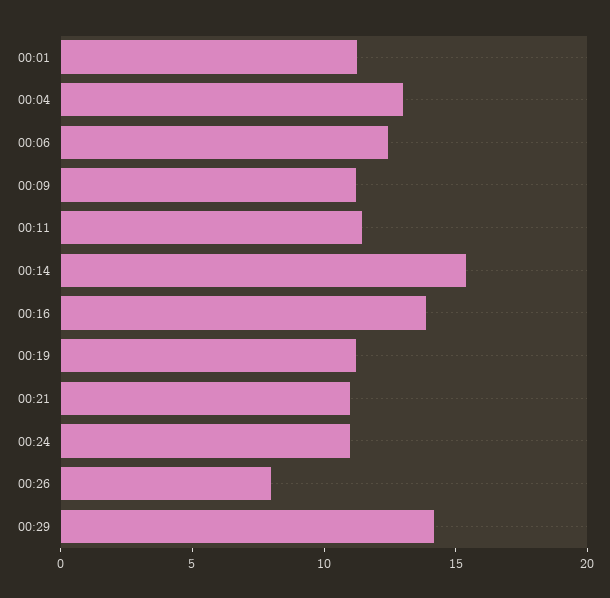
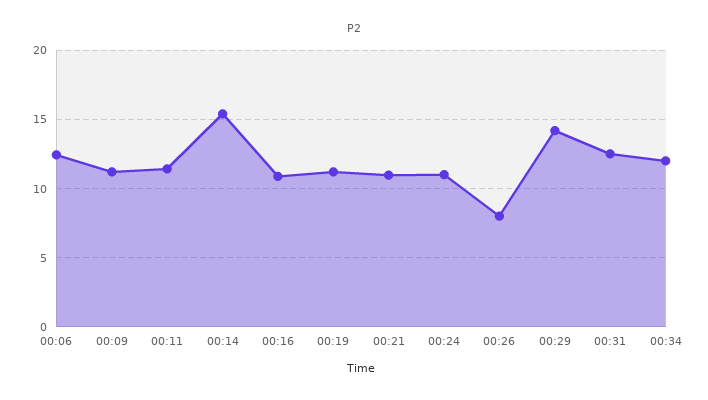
00:01: 11 -> none
00:04: 13 -> none
00:16: 14 -> 11
00:31: none -> 12.5
00:34: none -> 12

